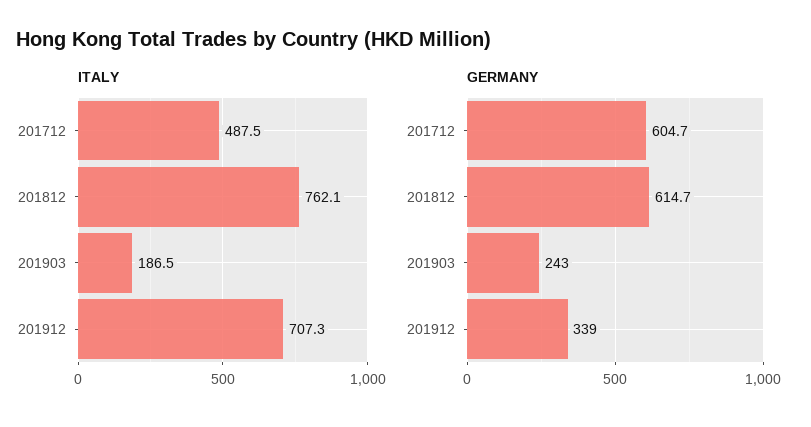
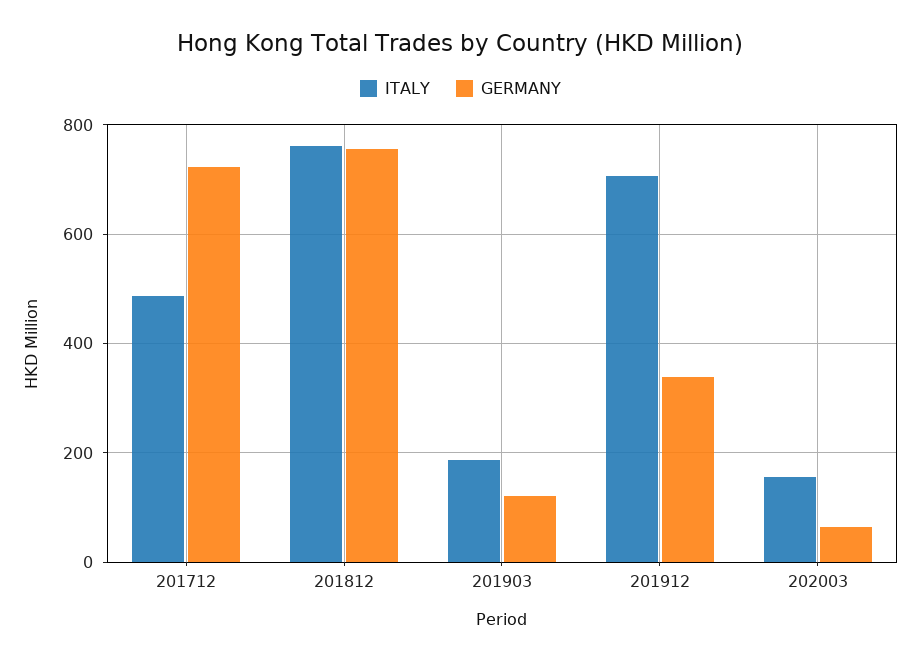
GERMANY, 201712: 604.7 -> 720
GERMANY, 201812: 614.7 -> 760
GERMANY, 201903: 243 -> 120
ITALY, 202003: none -> 160
GERMANY, 202003: none -> 60

